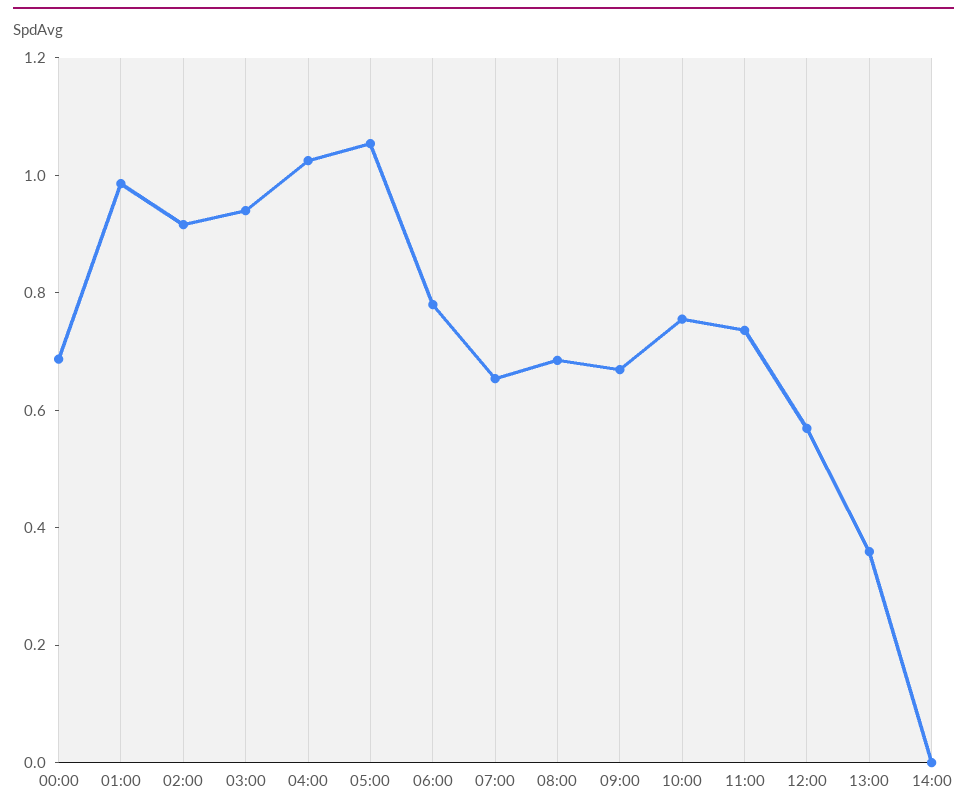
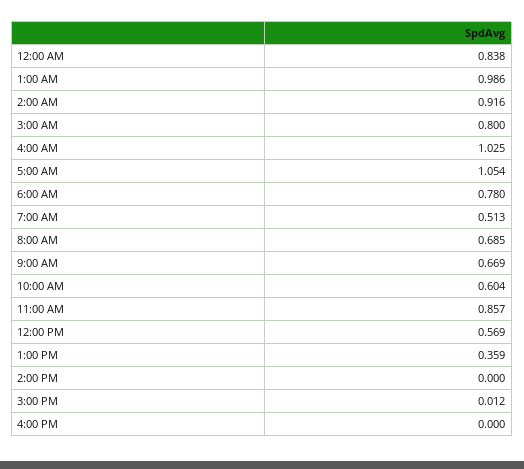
00:00: 0.7 -> 0.838
03:00: 0.95 -> 0.8
07:00: 0.65 -> 0.513
10:00: 0.75 -> 0.604
11:00: 0.75 -> 0.857
3:00 PM: none -> 0.012
4:00 PM: none -> 0

